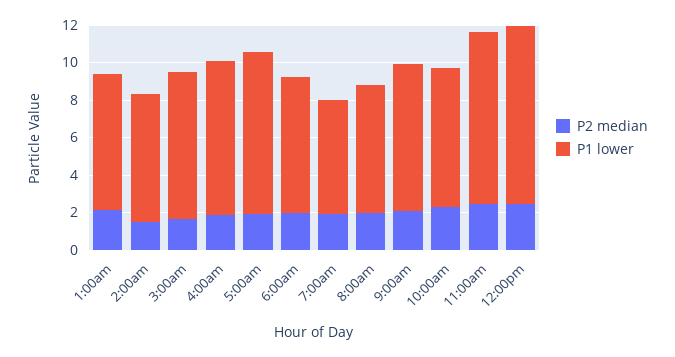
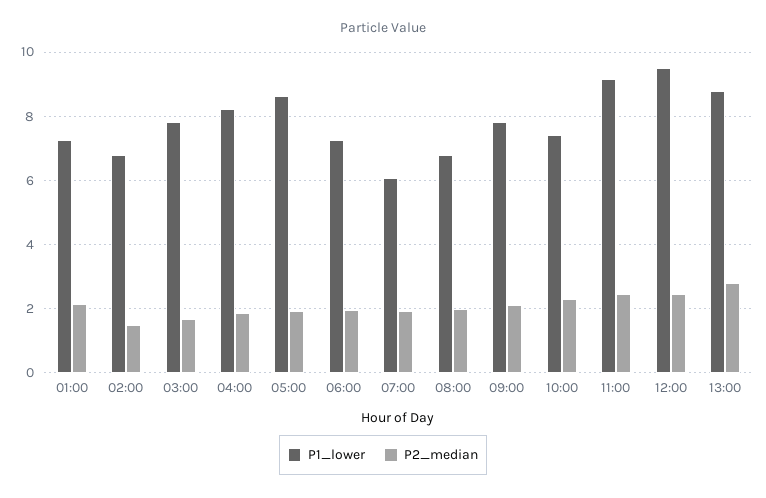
P1 lower, 13:00: none -> 8.8
P2 median, 13:00: none -> 2.8

